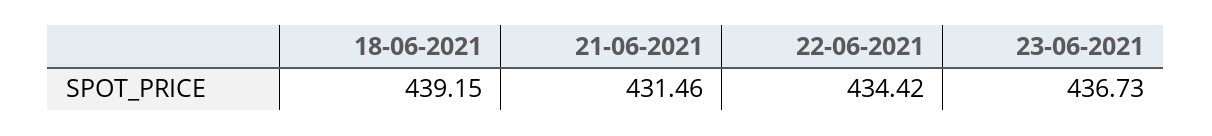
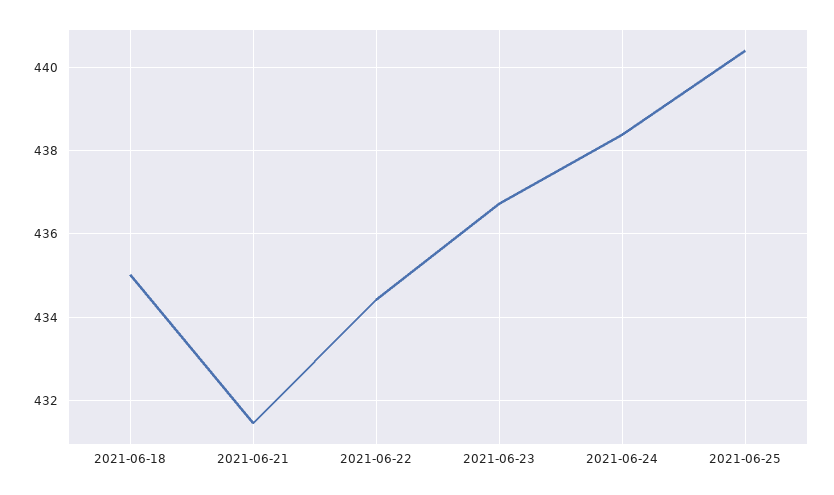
18-06-2021: 439.15 -> 435
2021-06-24: none -> 438.4
2021-06-25: none -> 440.4

